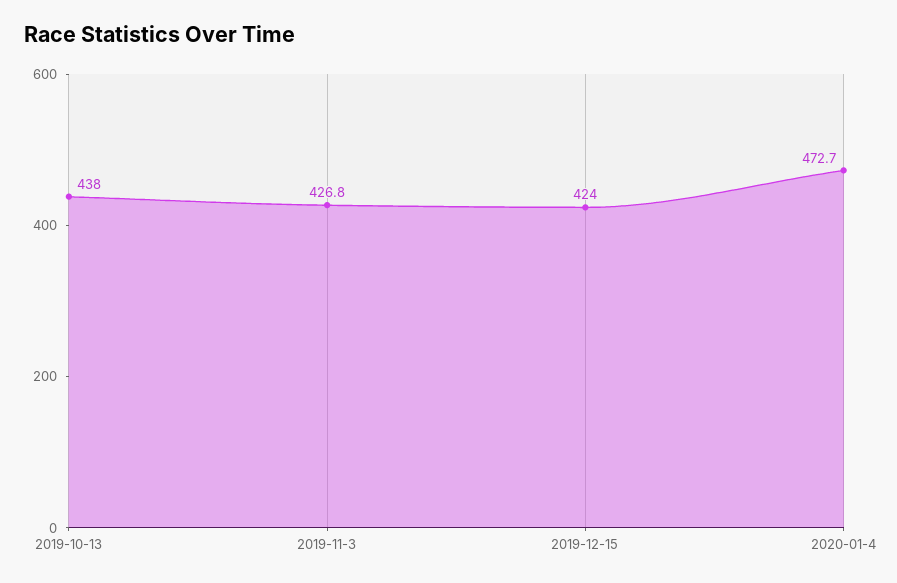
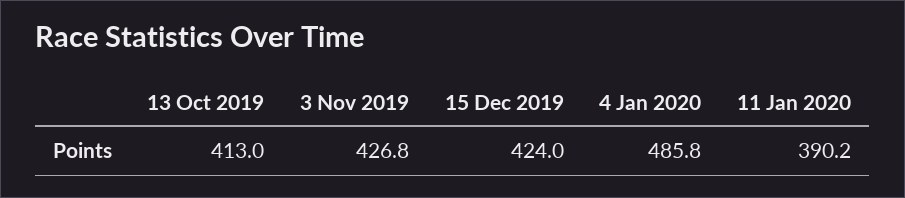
2019-10-13: 438 -> 413
2020-01-4: 472.7 -> 485.8
11 Jan 2020: none -> 390.2

